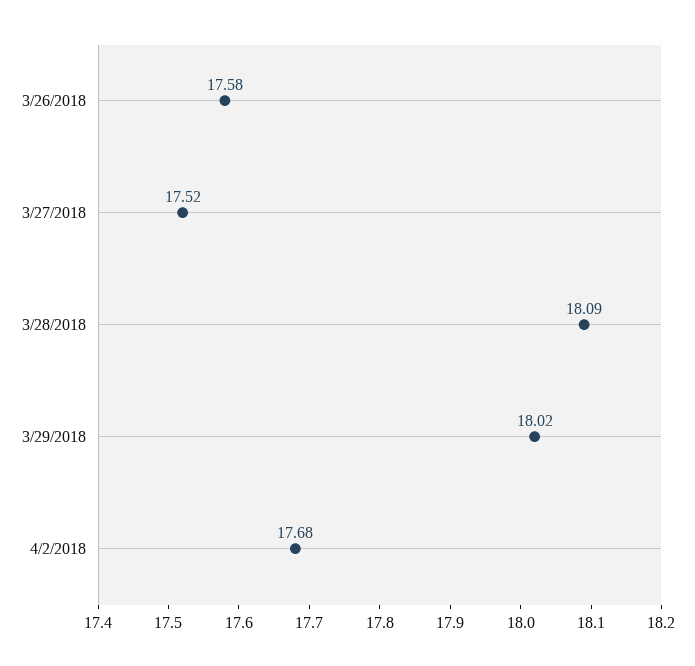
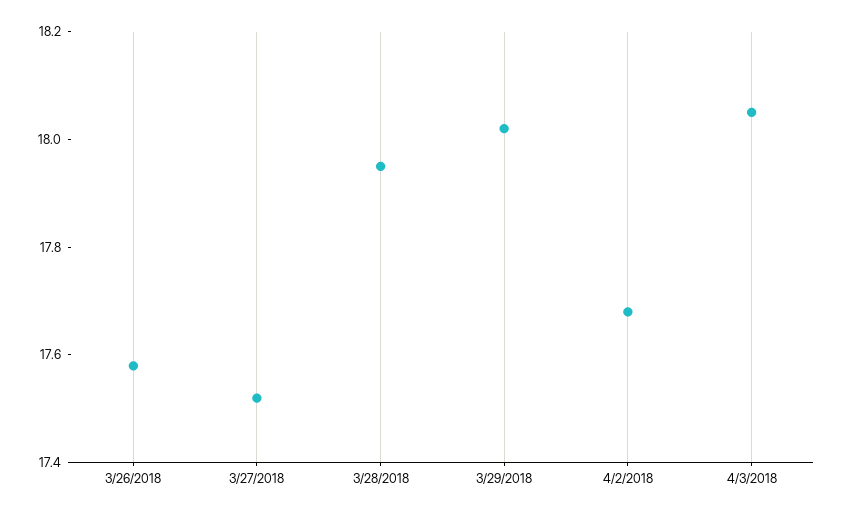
3/28/2018: 18.09 -> 17.95
4/3/2018: none -> 18.05

